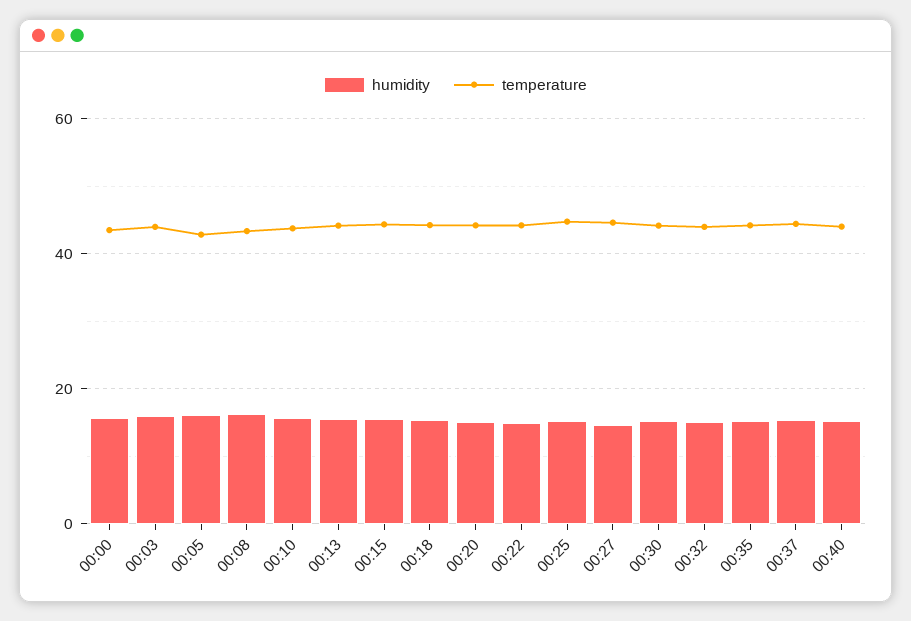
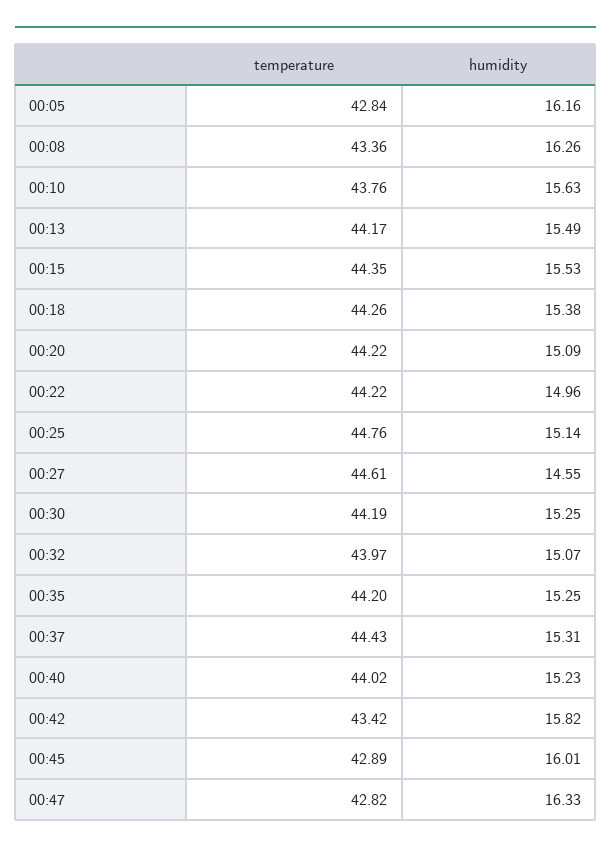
humidity, 00:00: 16 -> none
temperature, 00:00: 44 -> none
humidity, 00:03: 16 -> none
temperature, 00:03: 44 -> none
temperature, 00:42: none -> 43.42
humidity, 00:42: none -> 15.82
temperature, 00:45: none -> 42.89
humidity, 00:45: none -> 16.01
temperature, 00:47: none -> 42.82
humidity, 00:47: none -> 16.33

